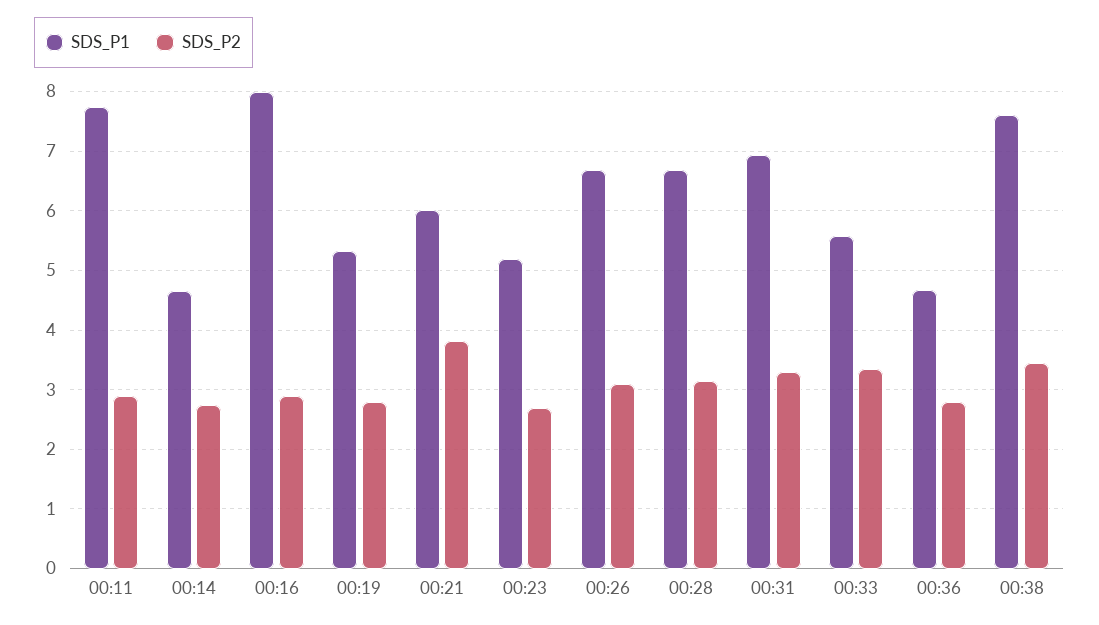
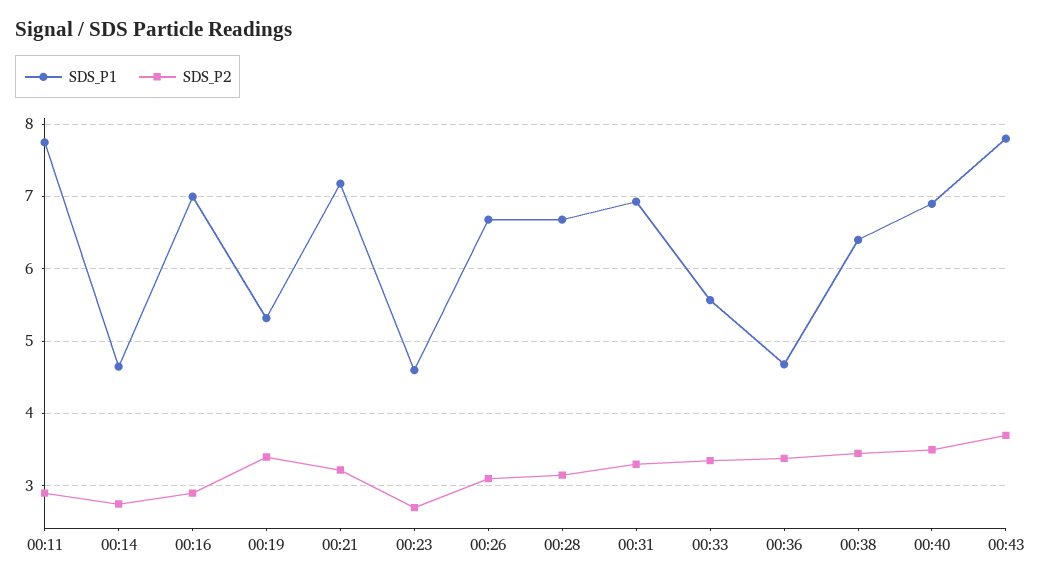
SDS_P1, 00:16: 8 -> 7
SDS_P2, 00:19: 2.8 -> 3.4
SDS_P1, 00:21: 6 -> 7.2
SDS_P2, 00:21: 3.8 -> 3.2
SDS_P1, 00:23: 5.2 -> 4.6
SDS_P2, 00:36: 2.8 -> 3.4
SDS_P1, 00:38: 7.6 -> 6.4
SDS_P1, 00:40: none -> 6.9
SDS_P2, 00:40: none -> 3.5
SDS_P1, 00:43: none -> 7.8
SDS_P2, 00:43: none -> 3.7

